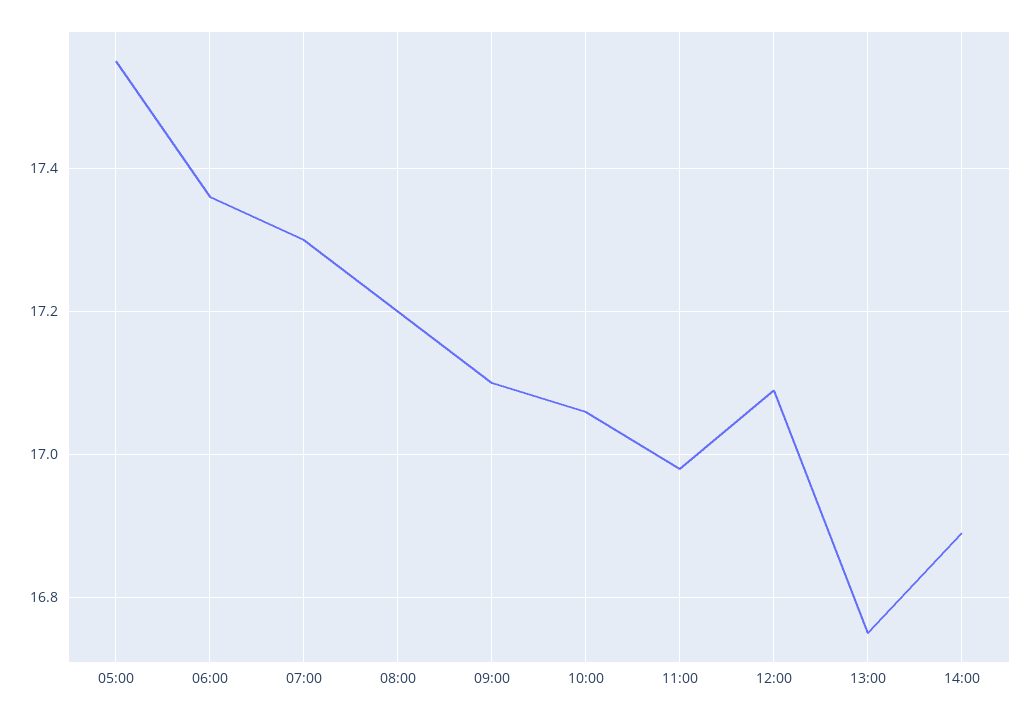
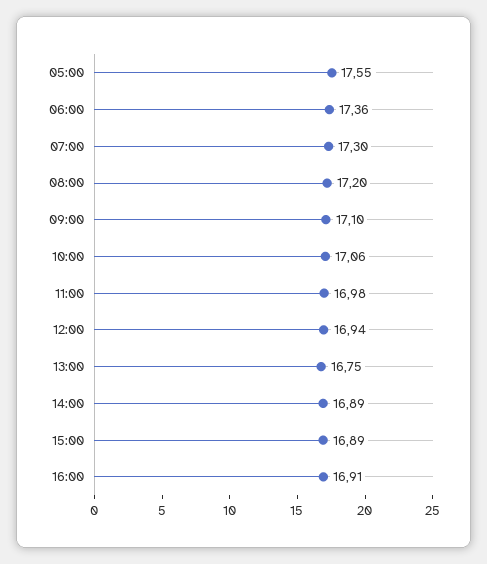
12:00: 17.1 -> 16.94
15:00: none -> 16.89
16:00: none -> 16.91

